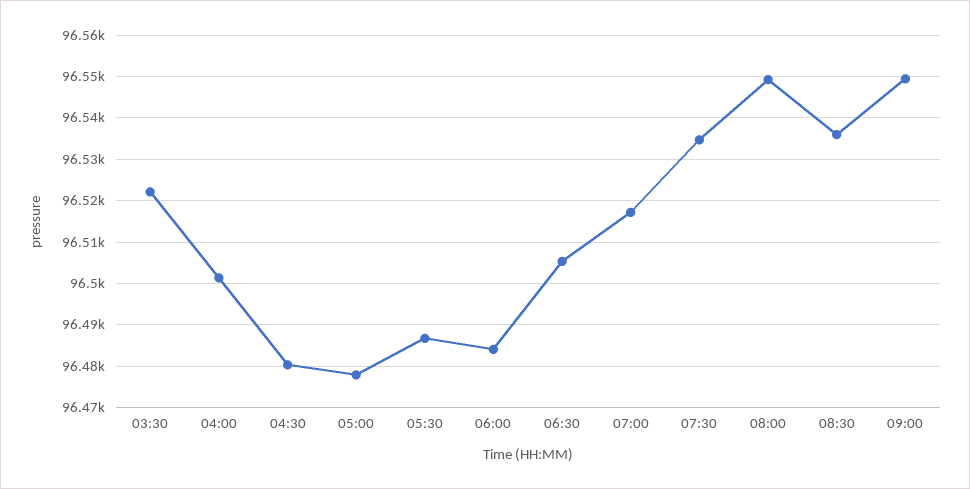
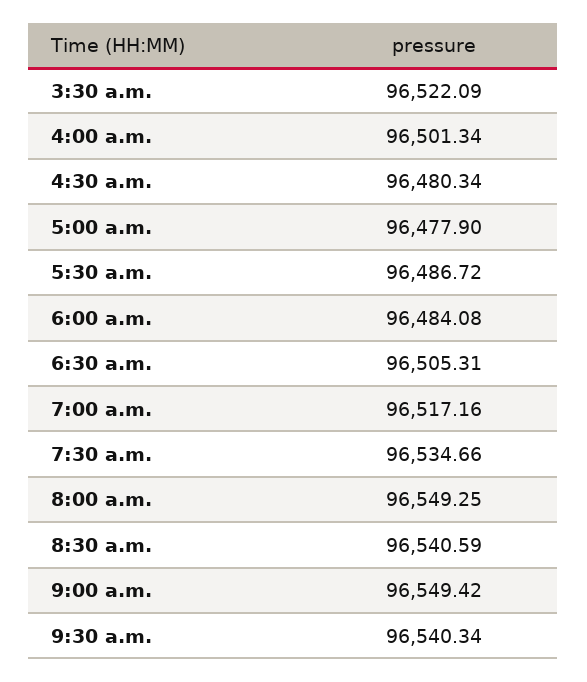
08:30: 96536 -> 96540.59
9:30 a.m.: none -> 96540.34

